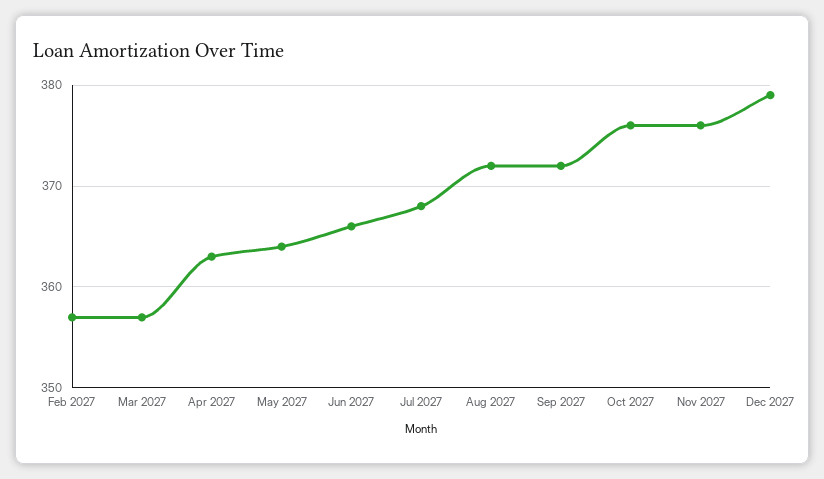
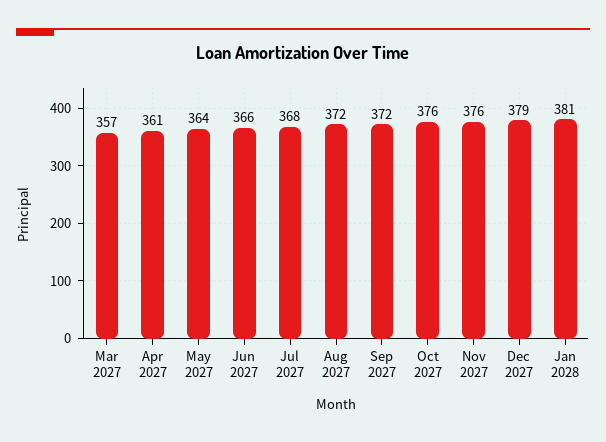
Feb 2027: 357 -> none
Apr 2027: 363 -> 361
Jan 2028: none -> 381

